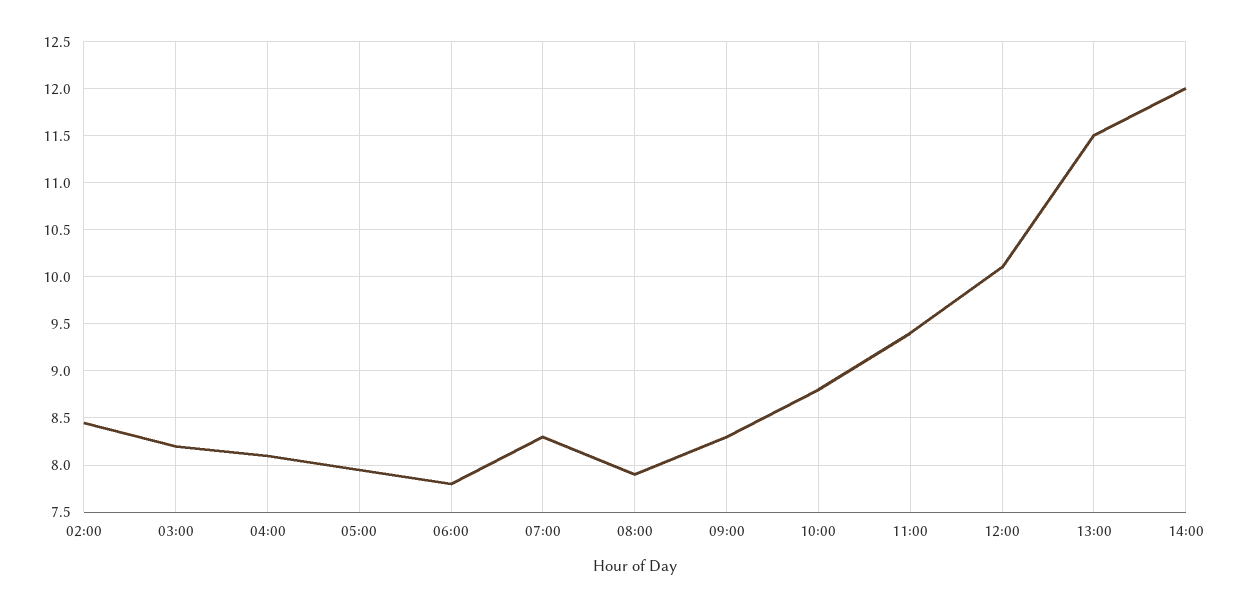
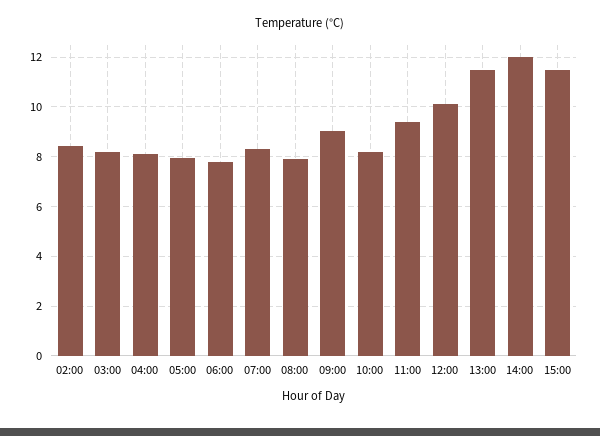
09:00: 8.3 -> 9
10:00: 8.8 -> 8.25
15:00: none -> 11.5

